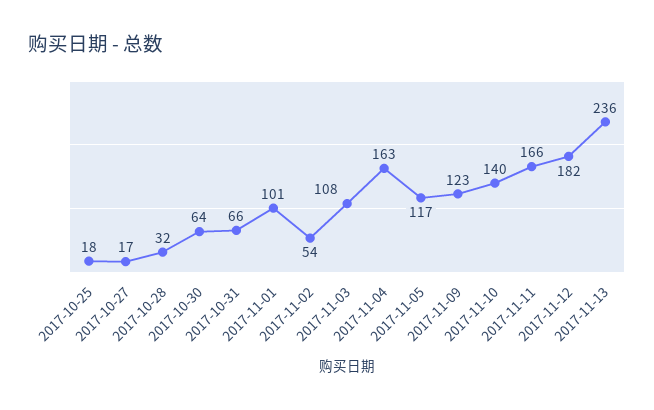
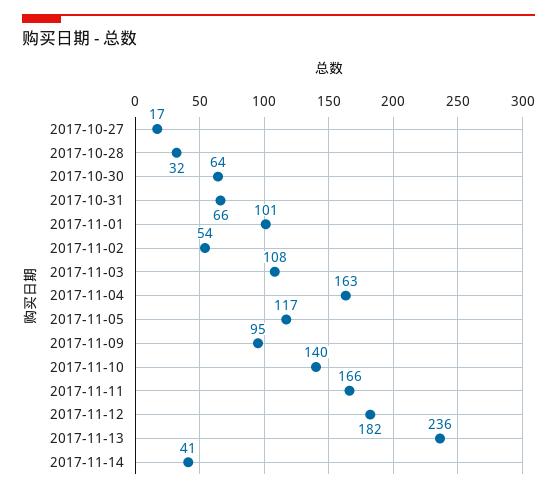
2017-10-25: 18 -> none
2017-11-09: 123 -> 95
2017-11-14: none -> 41

